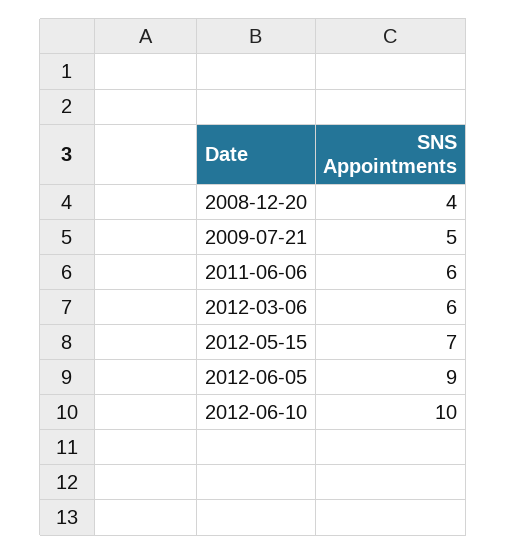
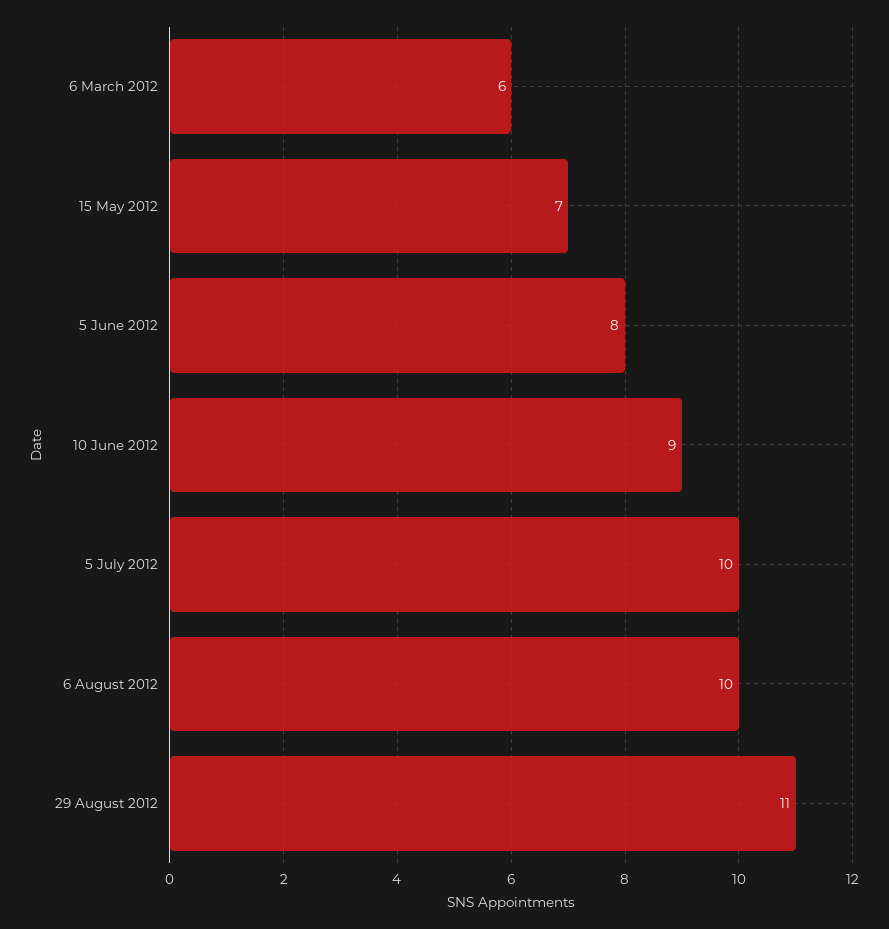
2008-12-20: 4 -> none
2009-07-21: 5 -> none
2011-06-06: 6 -> none
2012-06-05: 9 -> 8
2012-06-10: 10 -> 9
5 July 2012: none -> 10
6 August 2012: none -> 10
29 August 2012: none -> 11

